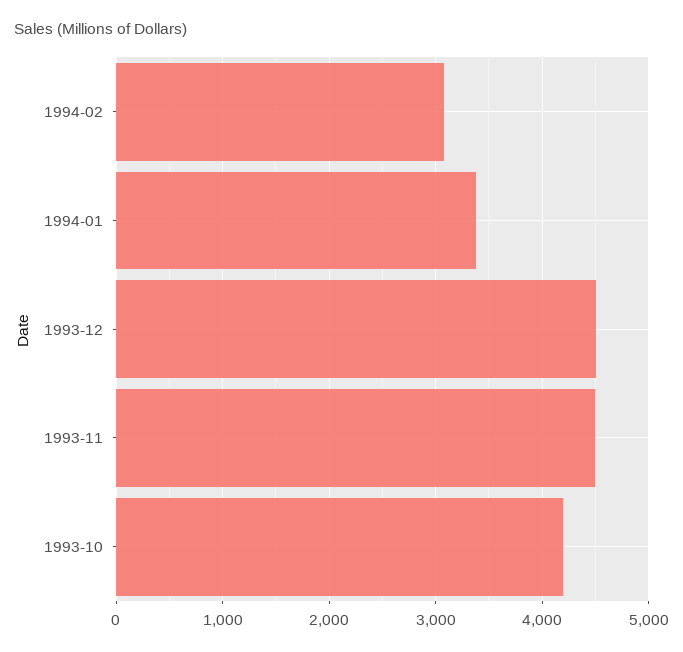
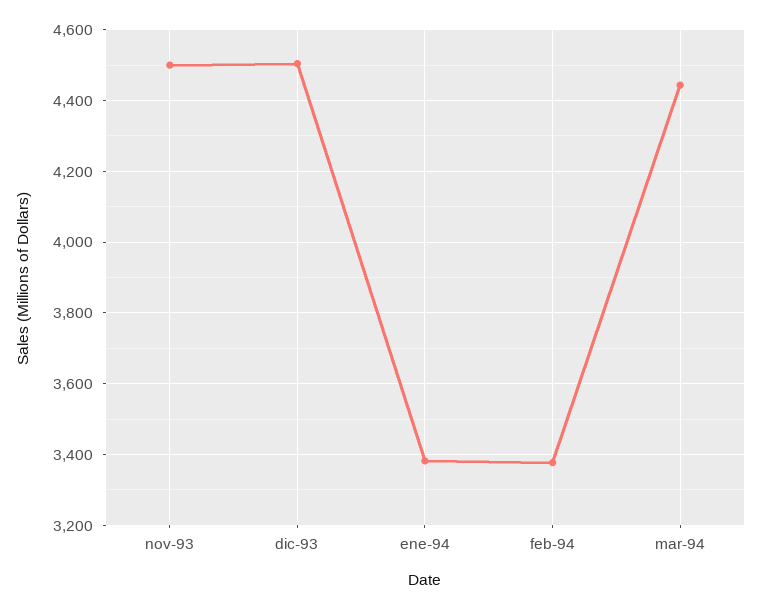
1994-02: 3100 -> 3380
1993-10: 4200 -> none
mar-94: none -> 4440

